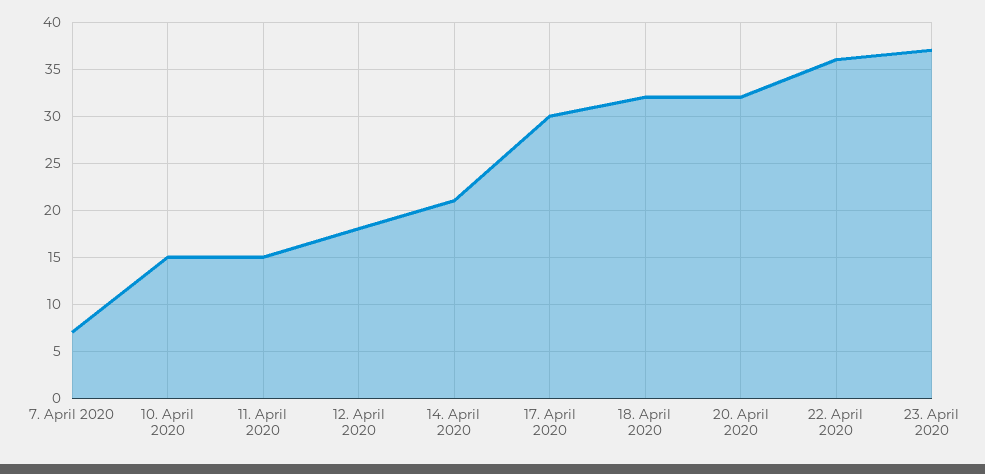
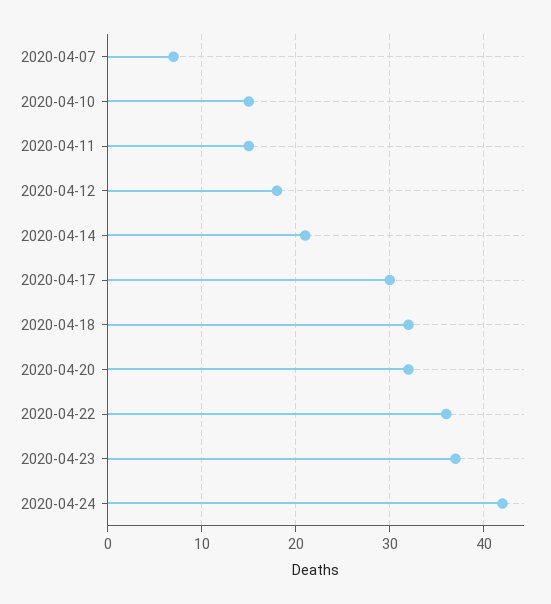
2020-04-24: none -> 42

